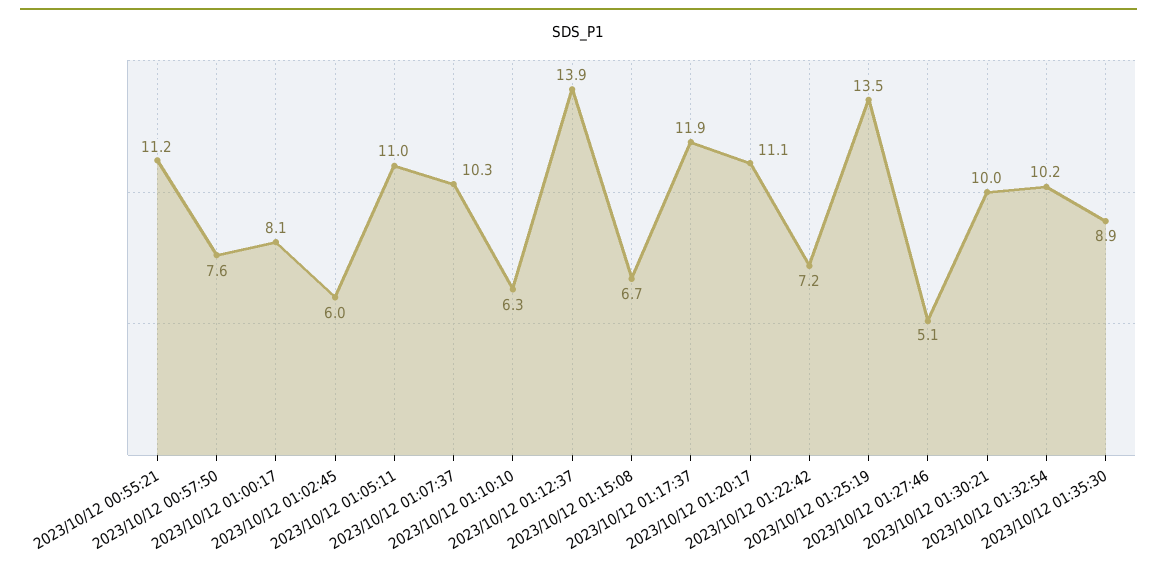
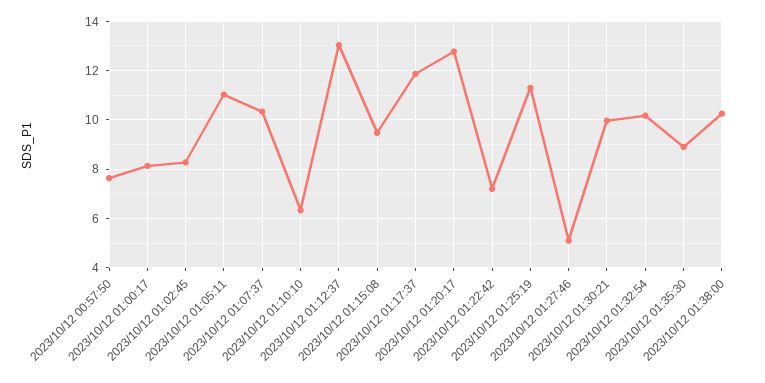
2023/10/12 00:55:21: 11.2 -> none
2023/10/12 01:02:45: 6 -> 8.25
2023/10/12 01:12:37: 13.9 -> 13
2023/10/12 01:15:08: 6.7 -> 9.5
2023/10/12 01:20:17: 11.1 -> 12.75
2023/10/12 01:25:19: 13.5 -> 11.25
2023/10/12 01:38:00: none -> 10.25

